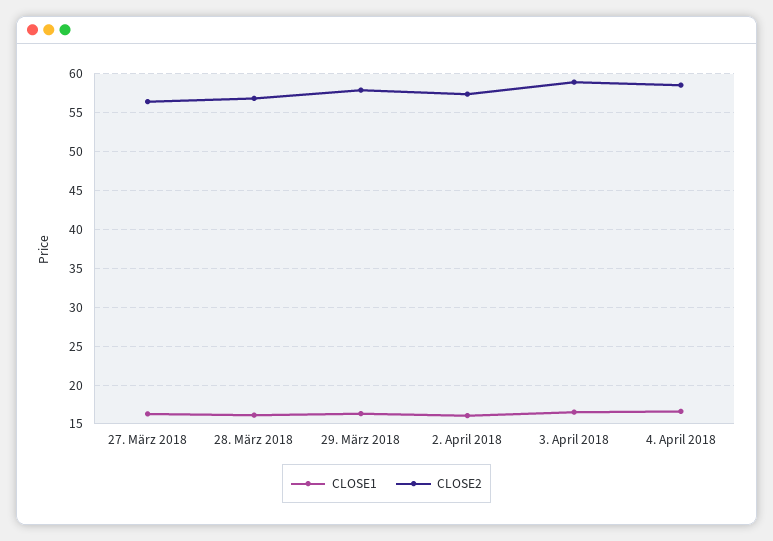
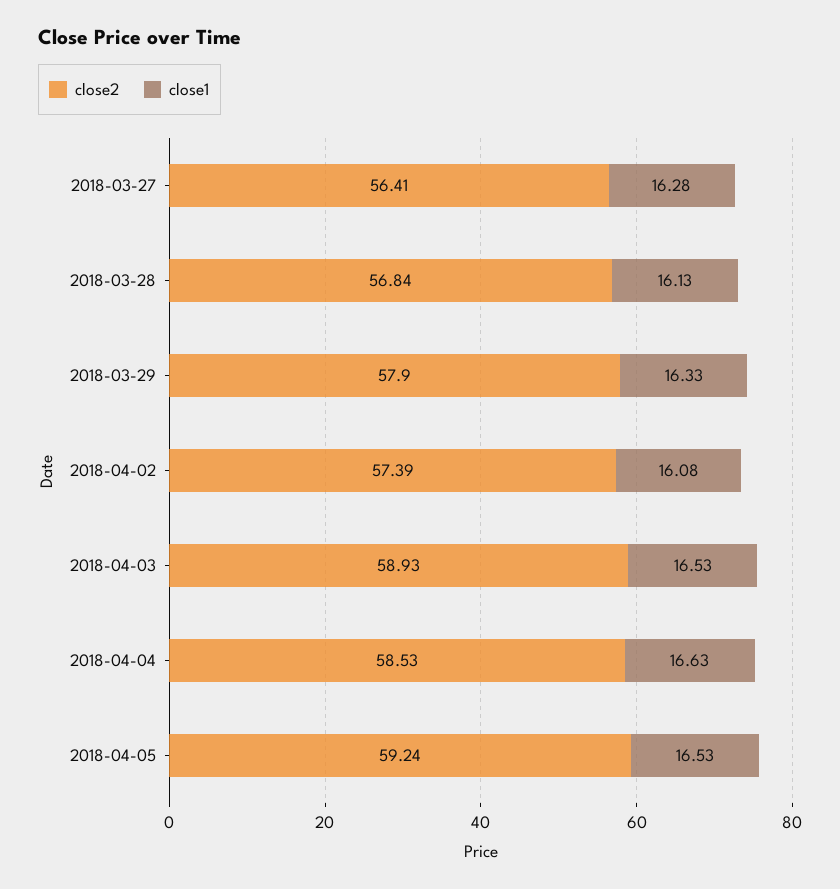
CLOSE2, 2018-04-05: none -> 59.24
CLOSE1, 2018-04-05: none -> 16.53

